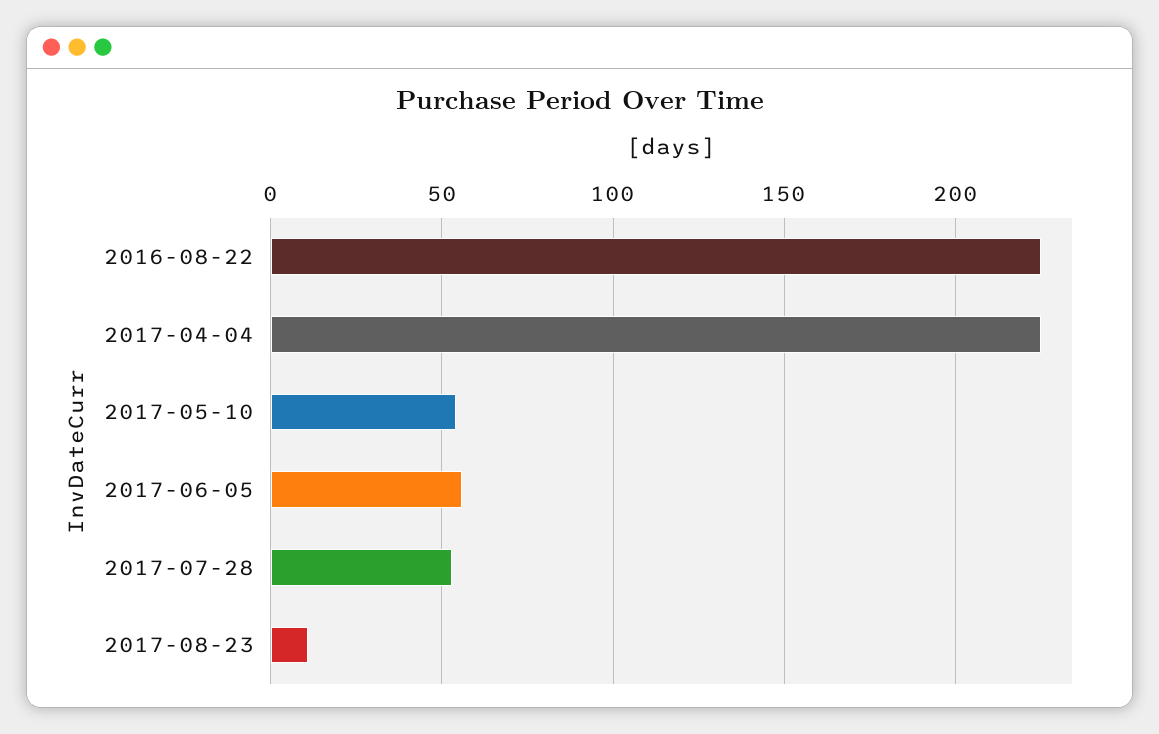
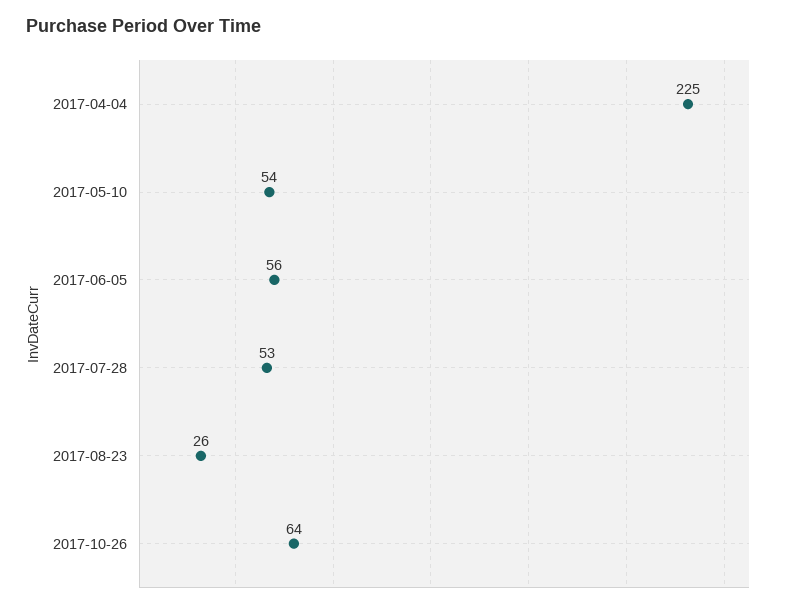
2016-08-22: 225 -> none
2017-08-23: 10 -> 26
2017-10-26: none -> 64

